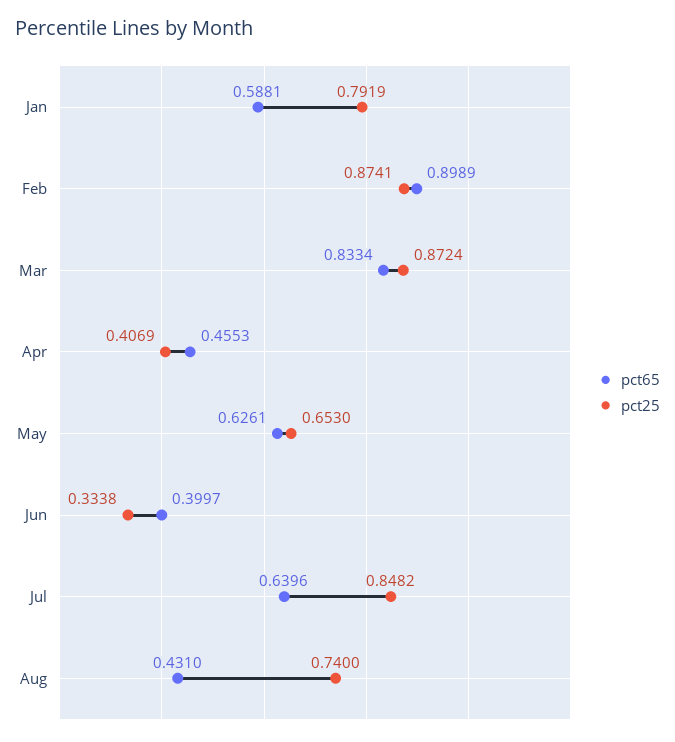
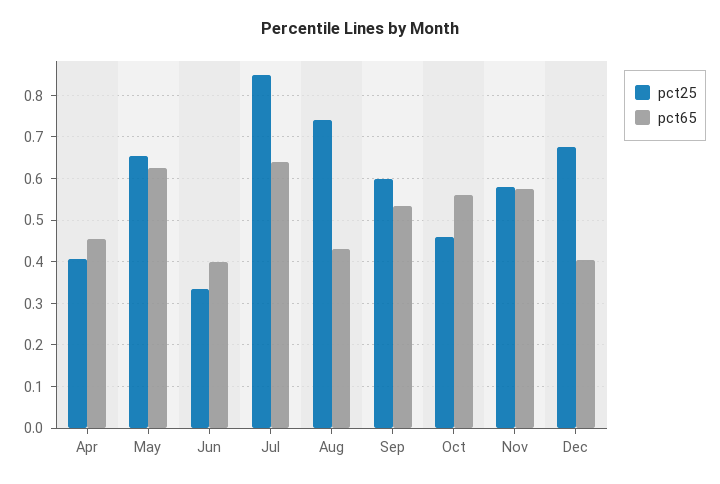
pct65, Jan: 0.5881 -> none
pct25, Jan: 0.7919 -> none
pct65, Feb: 0.8989 -> none
pct25, Feb: 0.8741 -> none
pct65, Mar: 0.8334 -> none
pct25, Mar: 0.8724 -> none
pct25, Sep: none -> 0.6
pct65, Sep: none -> 0.54
pct25, Oct: none -> 0.46
pct65, Oct: none -> 0.56
pct25, Nov: none -> 0.58
pct65, Nov: none -> 0.58
pct25, Dec: none -> 0.68
pct65, Dec: none -> 0.4

